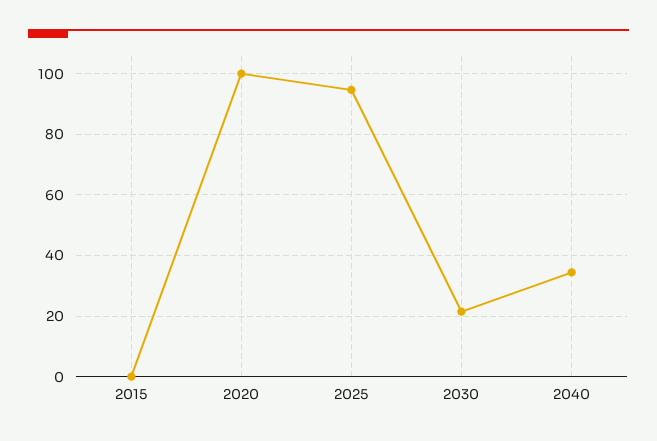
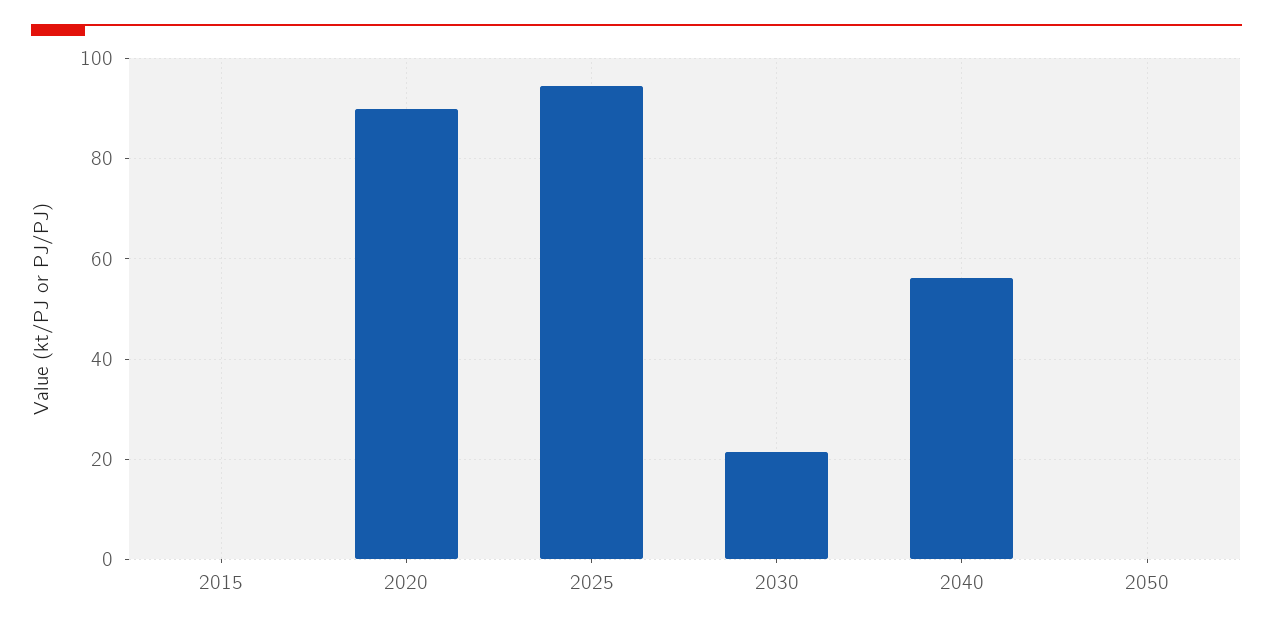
2020: 100 -> 90
2040: 34 -> 56
2050: none -> 0

